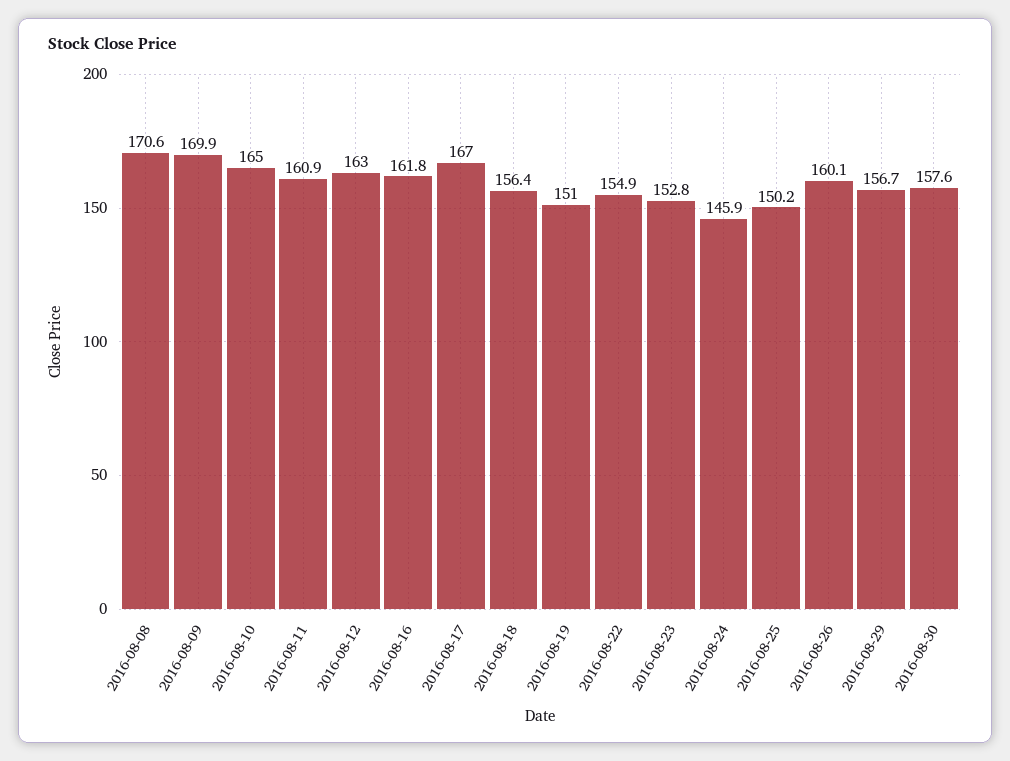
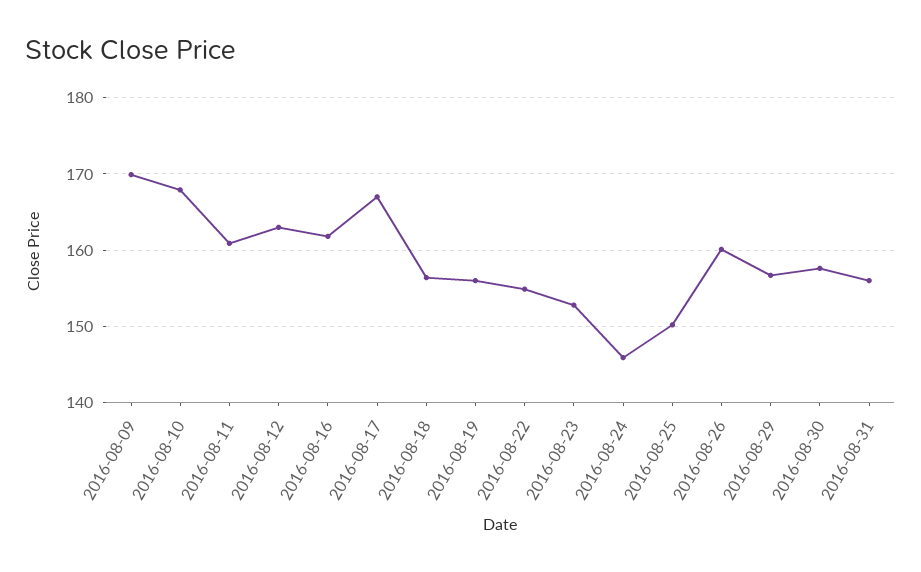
2016-08-08: 170.6 -> none
2016-08-10: 165 -> 168
2016-08-19: 151 -> 156
2016-08-31: none -> 156

